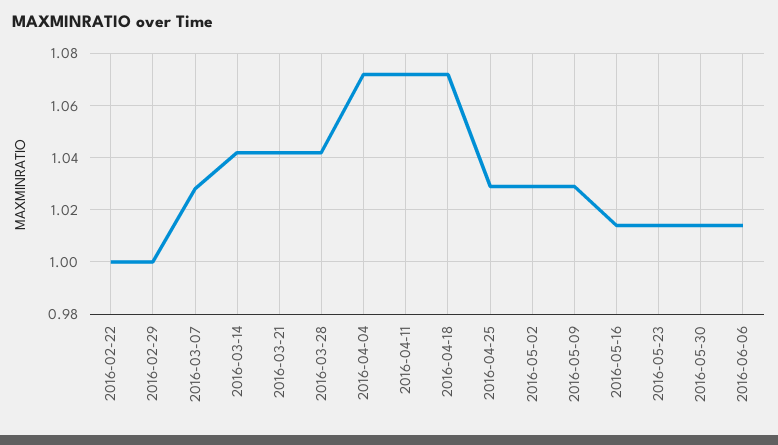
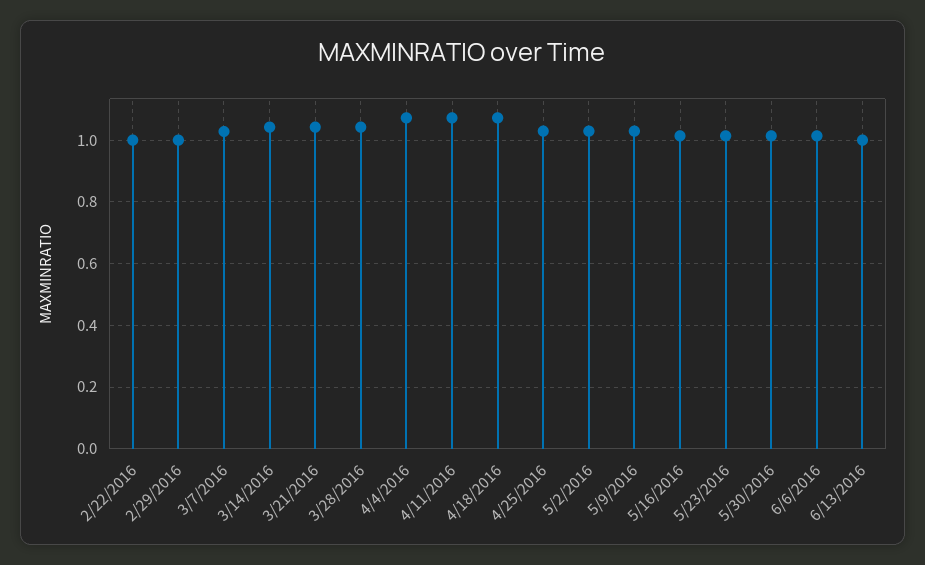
6/13/2016: none -> 1

